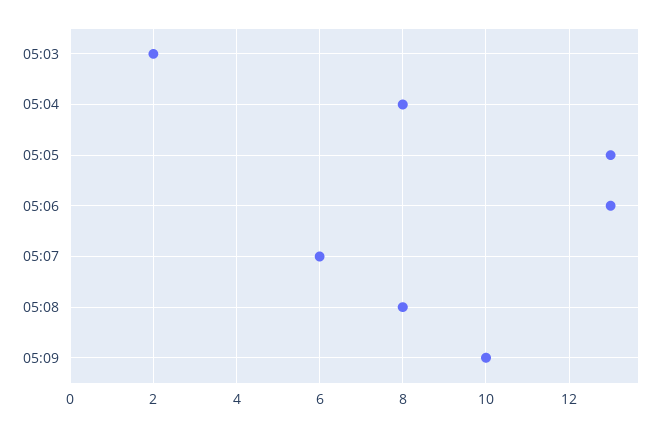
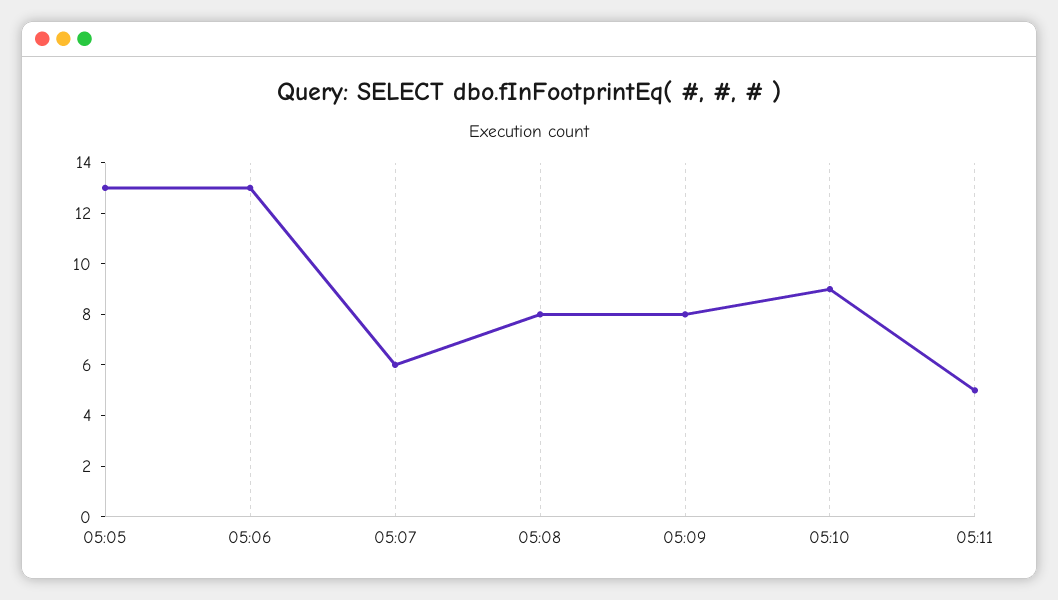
05:03: 2 -> none
05:04: 8 -> none
05:09: 10 -> 8
05:10: none -> 9
05:11: none -> 5

